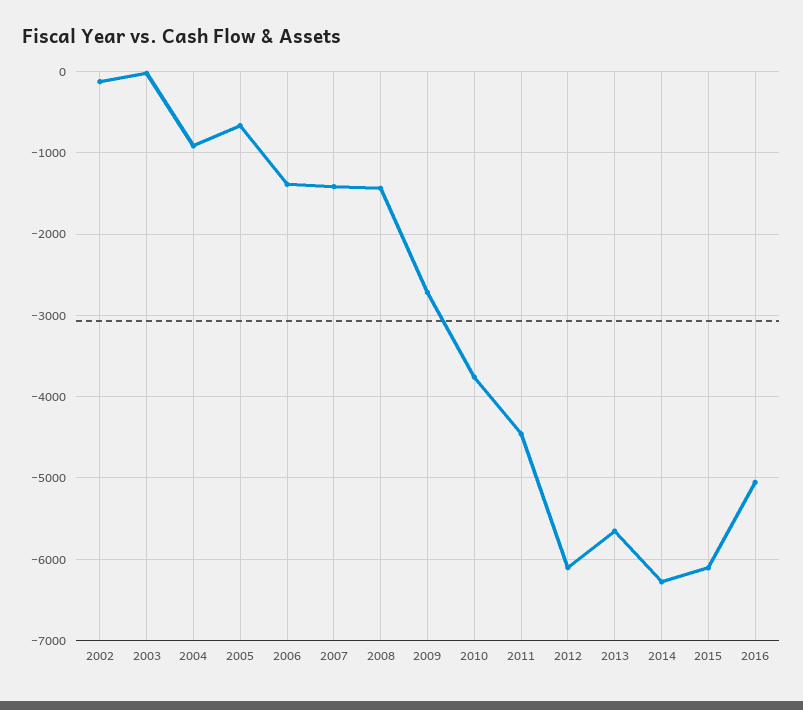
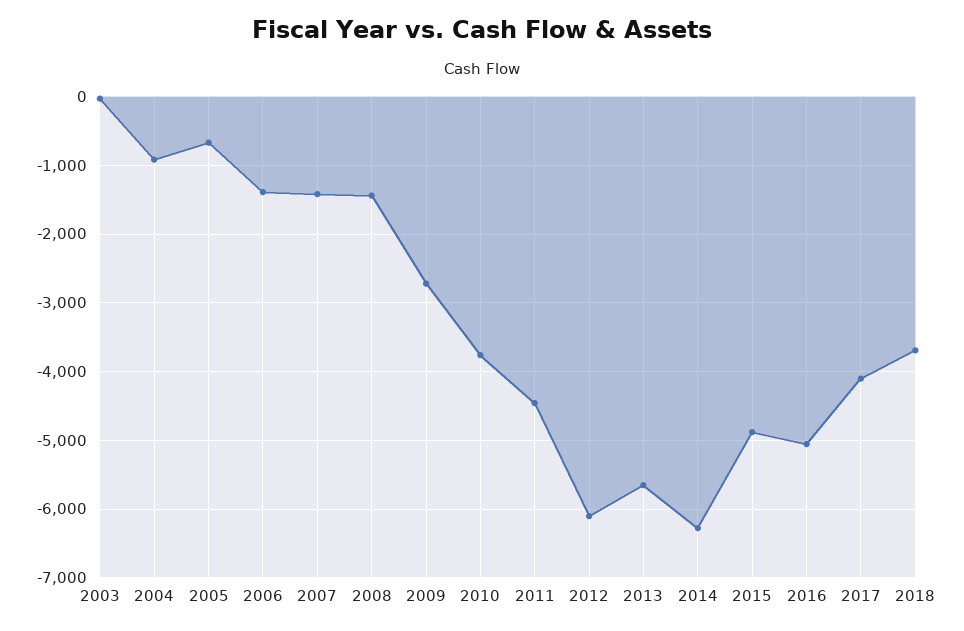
2002: -100 -> none
2015: -6100 -> -4900
2017: none -> -4100
2018: none -> -3700

